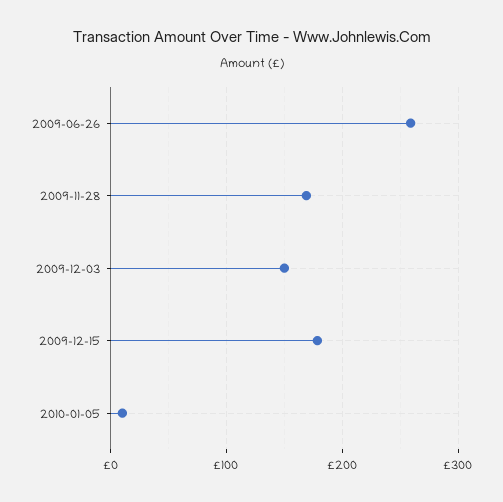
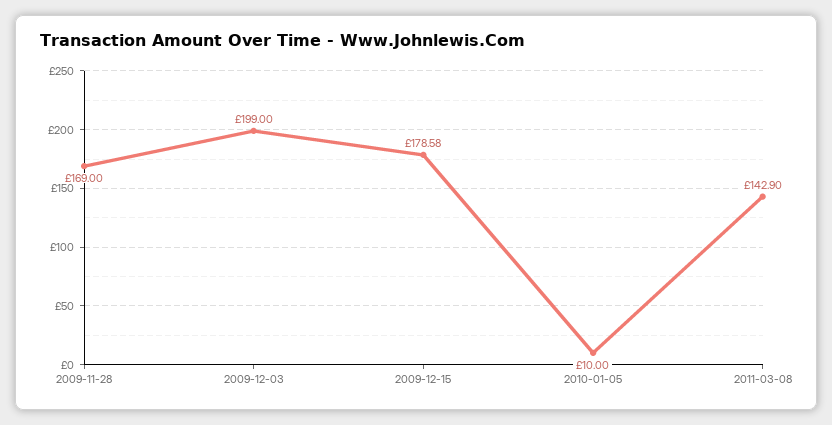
2009-06-26: 260 -> none
2009-12-03: 150 -> 199
2011-03-08: none -> 142.9

